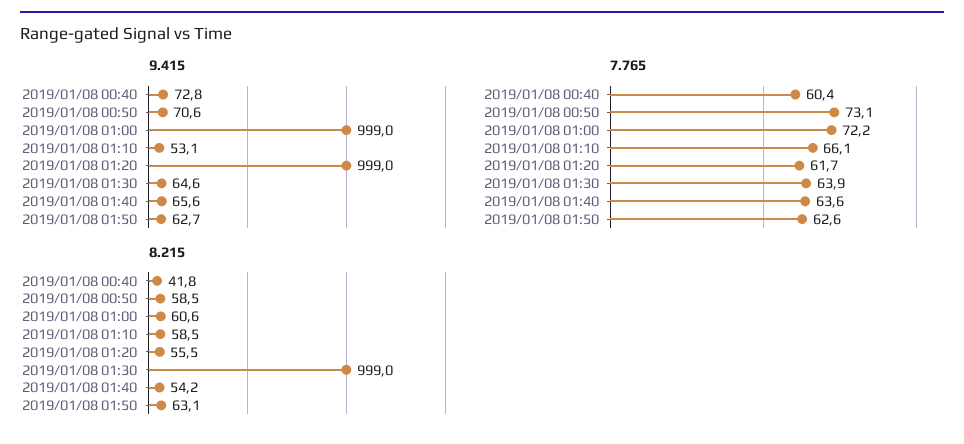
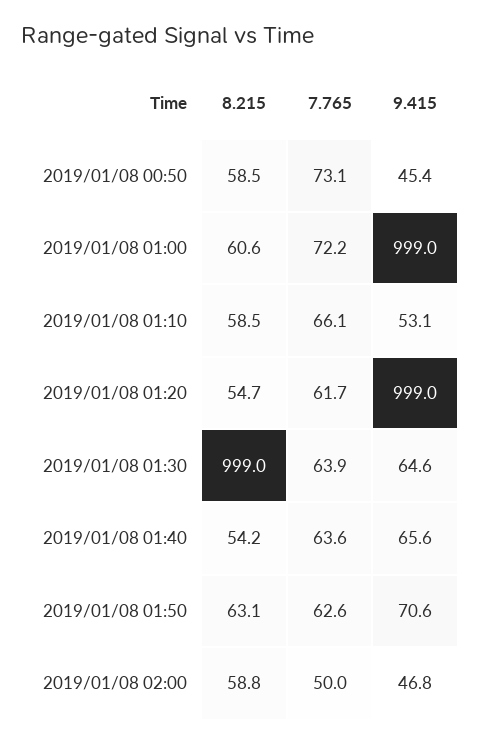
9.415, 2019/01/08 00:40: 72.8 -> none
9.415, 2019/01/08 00:50: 70.6 -> 45.4
9.415, 2019/01/08 01:50: 62.7 -> 70.6
7.765, 2019/01/08 00:40: 60.4 -> none
8.215, 2019/01/08 00:40: 41.8 -> none
8.215, 2019/01/08 01:20: 55.5 -> 54.7
8.215, 2019/01/08 02:00: none -> 58.8
7.765, 2019/01/08 02:00: none -> 50
9.415, 2019/01/08 02:00: none -> 46.8

